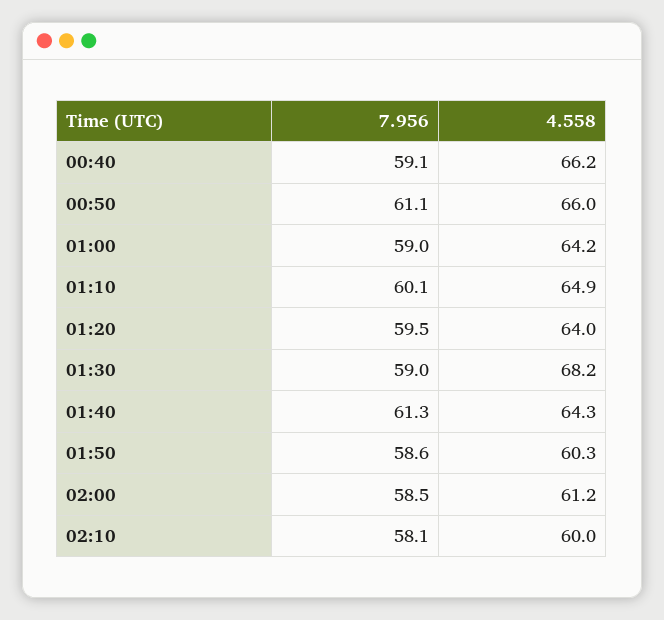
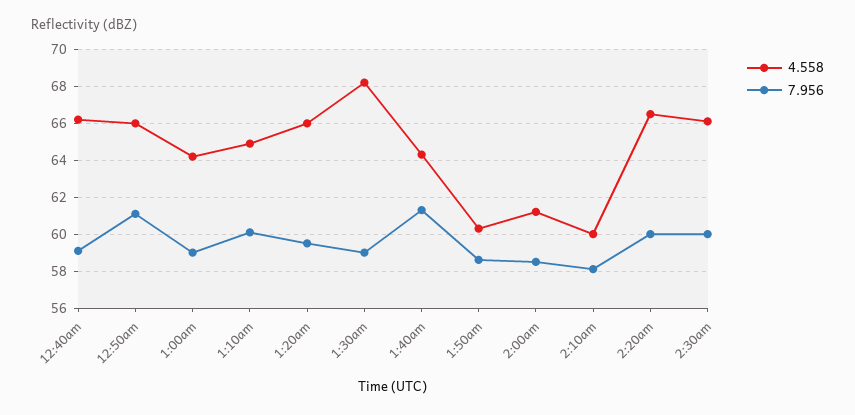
4.558, 01:20: 64 -> 66
4.558, 2:20am: none -> 66.5
7.956, 2:20am: none -> 60
4.558, 2:30am: none -> 66
7.956, 2:30am: none -> 60

